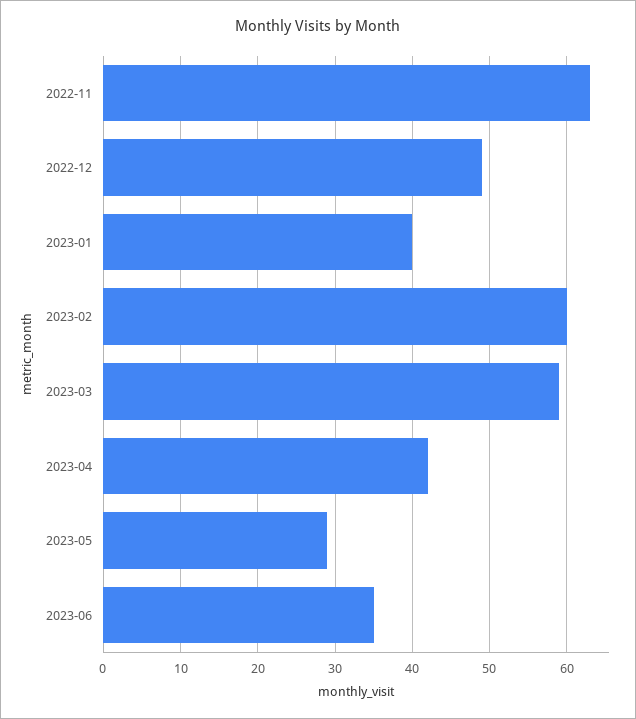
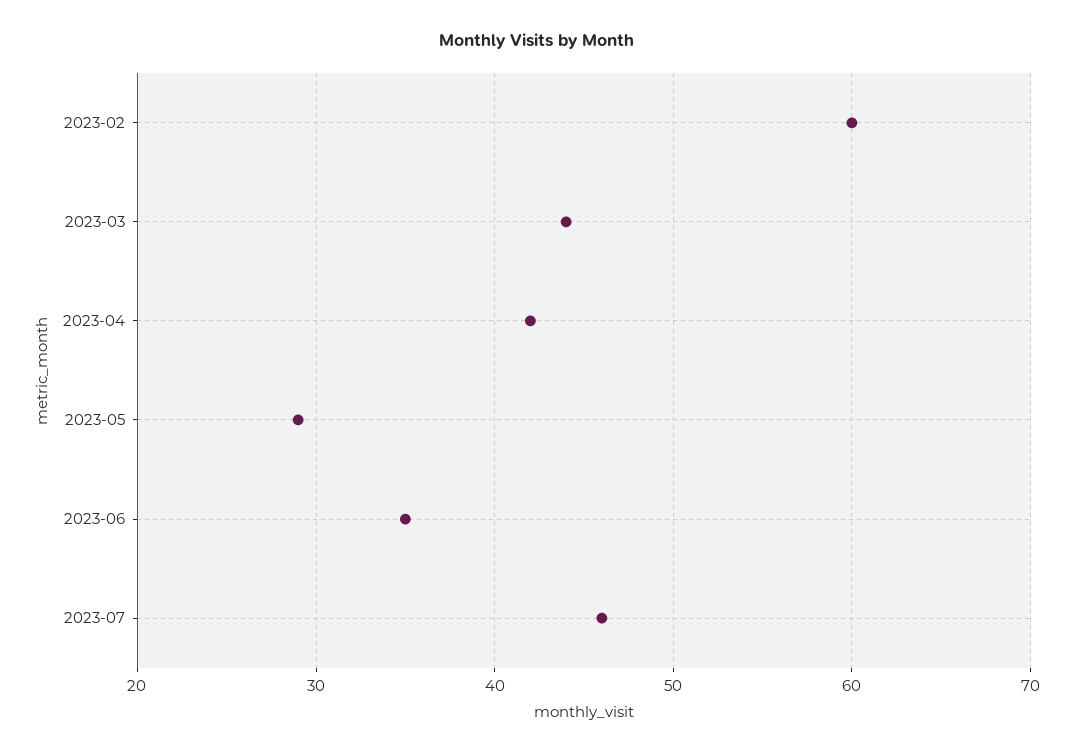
2022-11: 63 -> none
2022-12: 49 -> none
2023-01: 40 -> none
2023-03: 59 -> 44
2023-07: none -> 46

